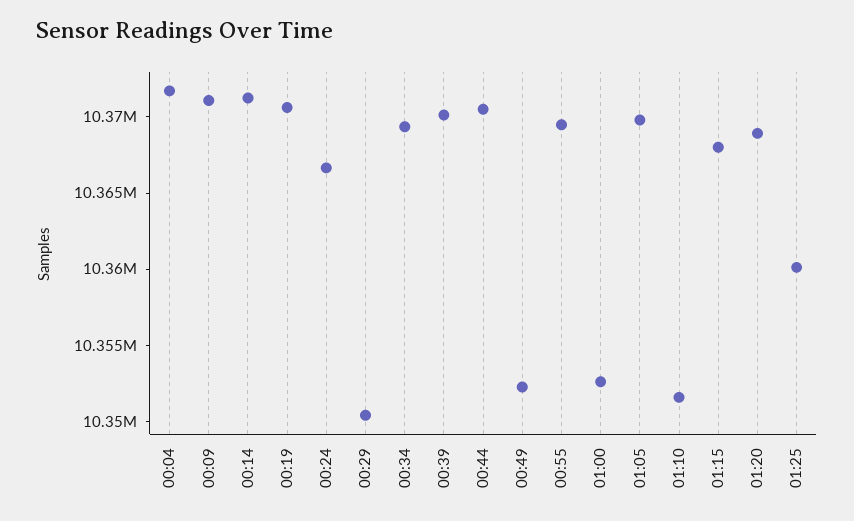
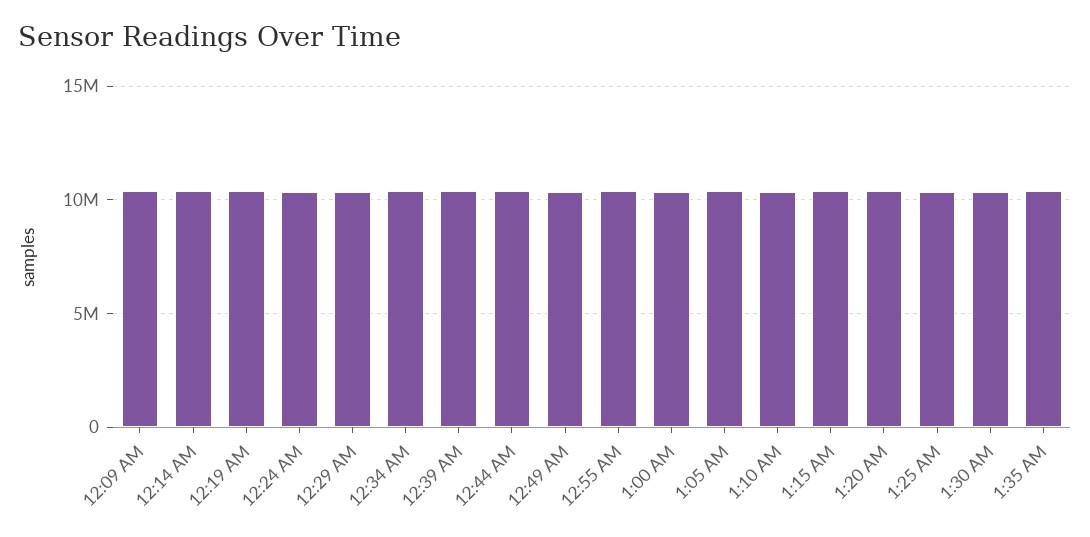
00:04: 10372000 -> none
1:30 AM: none -> 10500000
1:35 AM: none -> 10500000

